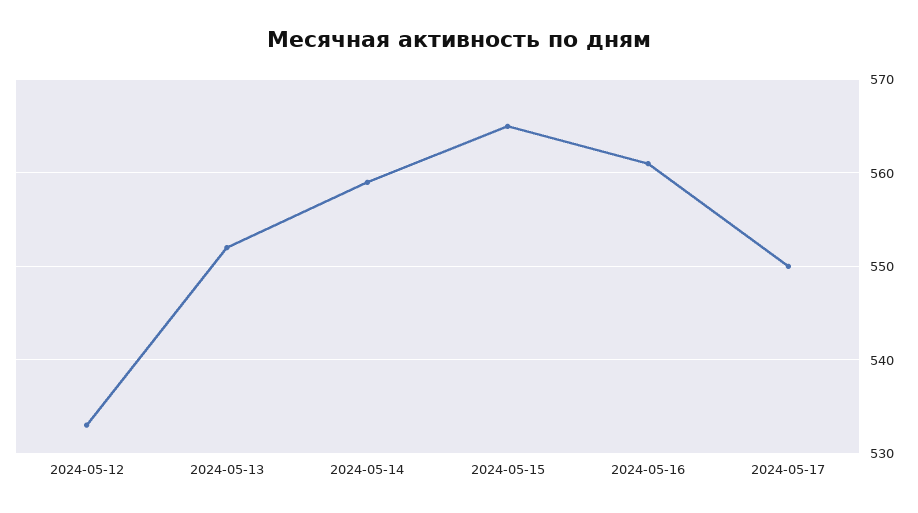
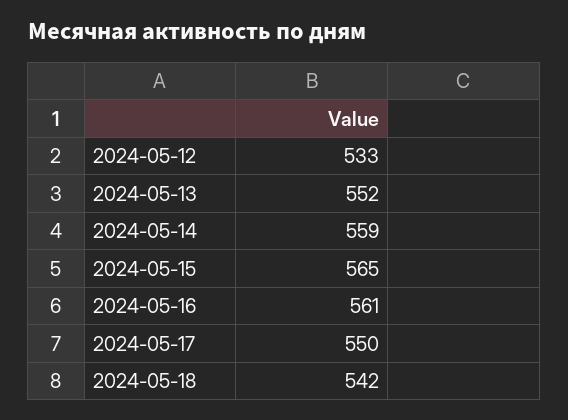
2024-05-18: none -> 542

